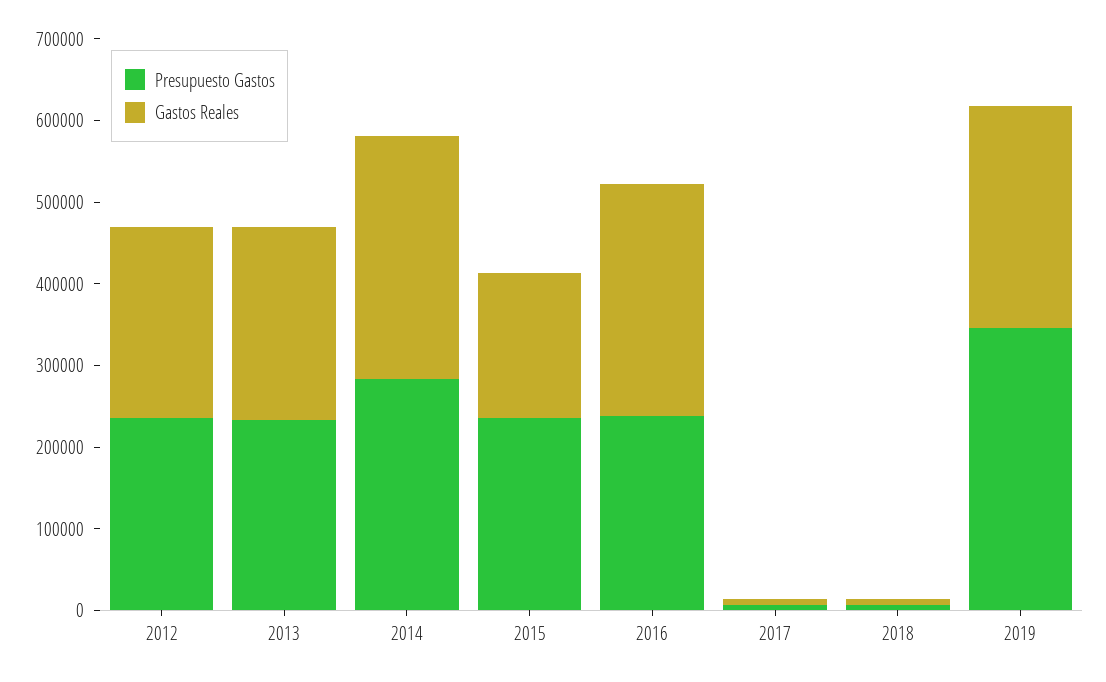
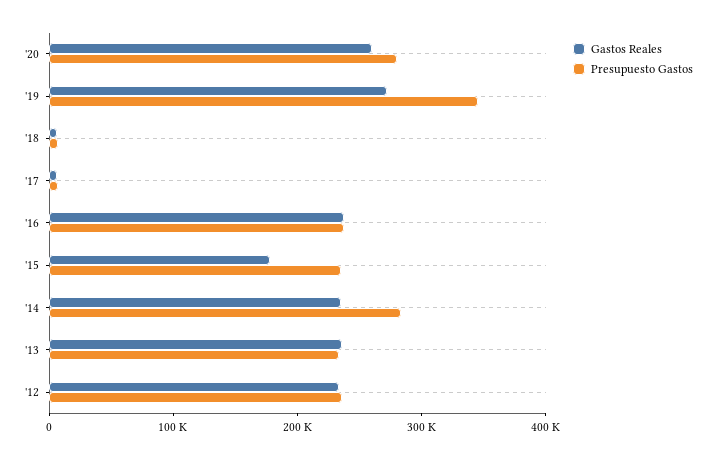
Gastos Reales, 2014: 300000 -> 240000
Gastos Reales, 2016: 280000 -> 240000
Gastos Reales, '20: none -> 260000
Presupuesto Gastos, '20: none -> 280000

